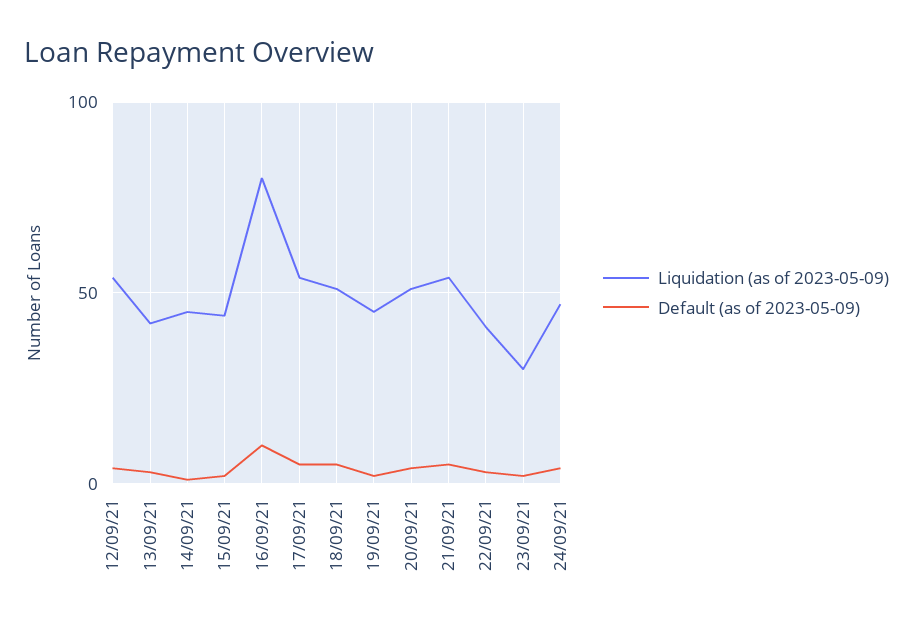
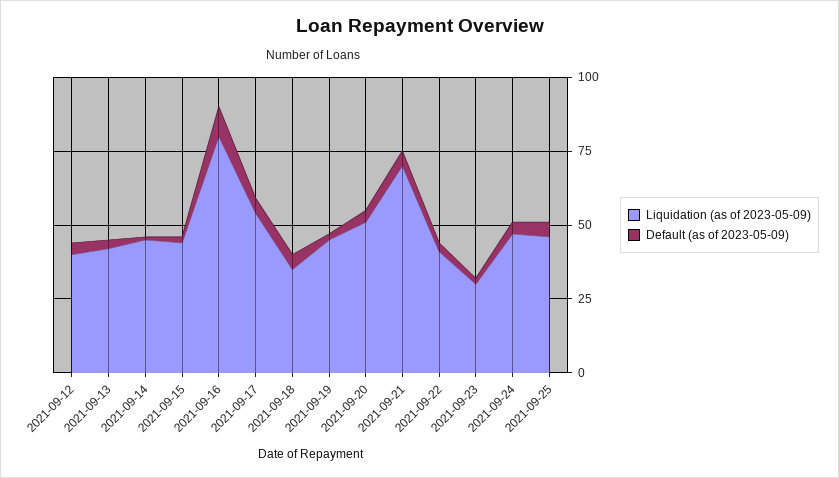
Liquidation (as of 2023-05-09), 12/09/21: 55 -> 40
Liquidation (as of 2023-05-09), 18/09/21: 50 -> 35
Liquidation (as of 2023-05-09), 21/09/21: 55 -> 70
Liquidation (as of 2023-05-09), 2021-09-25: none -> 45
Default (as of 2023-05-09), 2021-09-25: none -> 5

